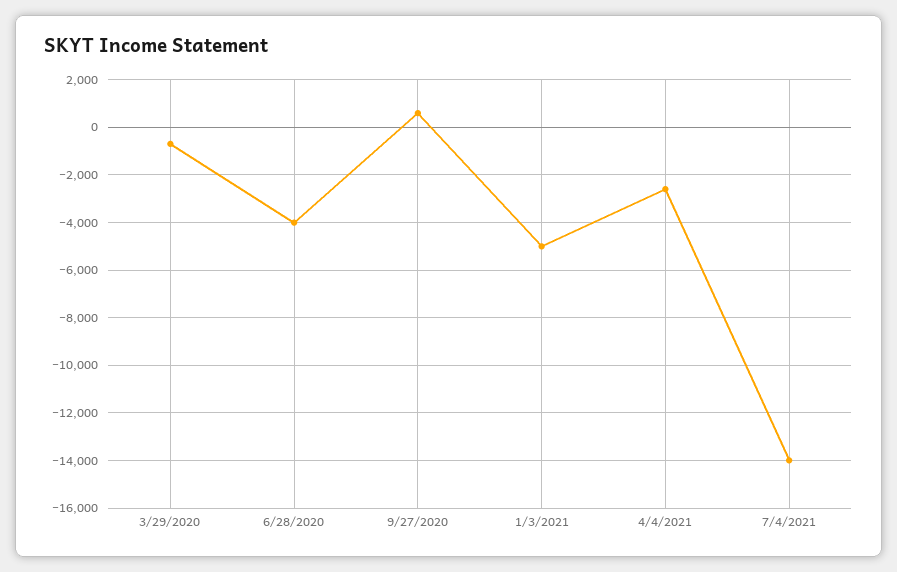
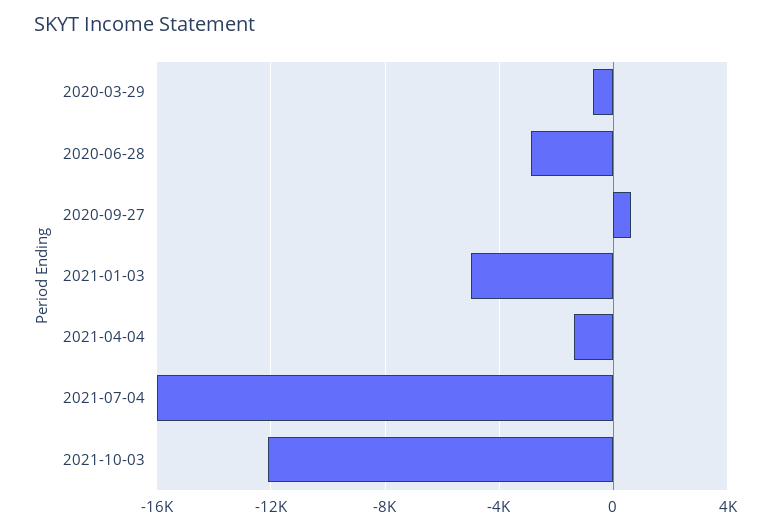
6/28/2020: -4000 -> -3000
4/4/2021: -2500 -> -1500
7/4/2021: -14000 -> -16000
2021-10-03: none -> -12000

